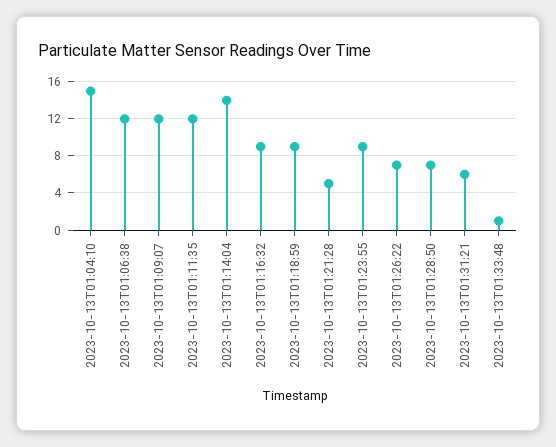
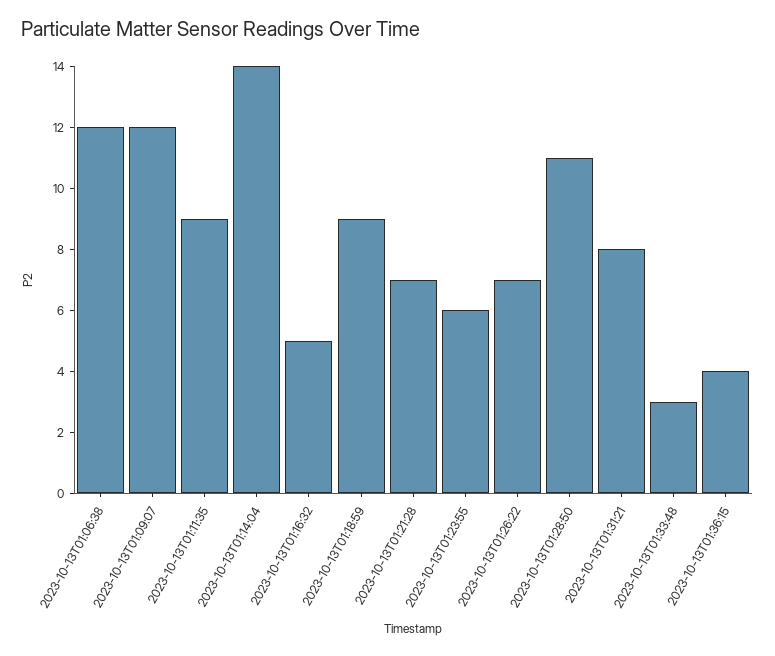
2023-10-13T01:04:10: 15 -> none
2023-10-13T01:11:35: 12 -> 9
2023-10-13T01:16:32: 9 -> 5
2023-10-13T01:21:28: 5 -> 7
2023-10-13T01:23:55: 9 -> 6
2023-10-13T01:28:50: 7 -> 11
2023-10-13T01:31:21: 6 -> 8
2023-10-13T01:33:48: 1 -> 3
2023-10-13T01:36:15: none -> 4

